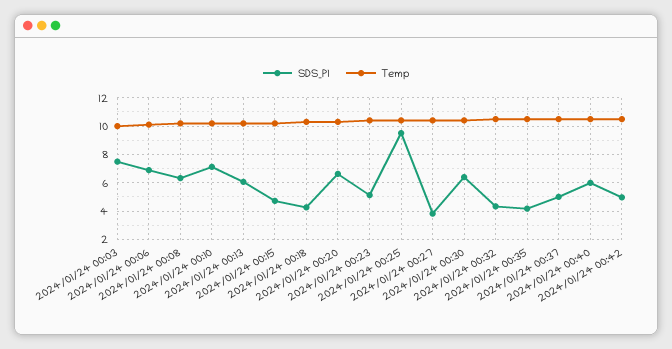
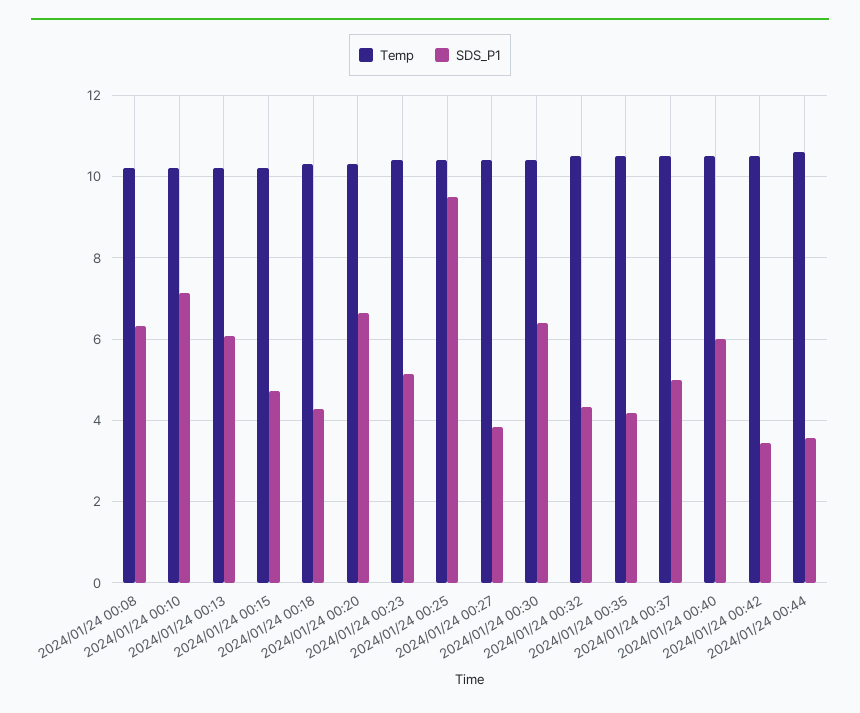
SDS_P1, 2024/01/24 00:03: 7.5 -> none
Temp, 2024/01/24 00:03: 10 -> none
SDS_P1, 2024/01/24 00:06: 7 -> none
Temp, 2024/01/24 00:06: 10 -> none
SDS_P1, 2024/01/24 00:42: 5 -> 3.4
Temp, 2024/01/24 00:44: none -> 10.6
SDS_P1, 2024/01/24 00:44: none -> 3.6

